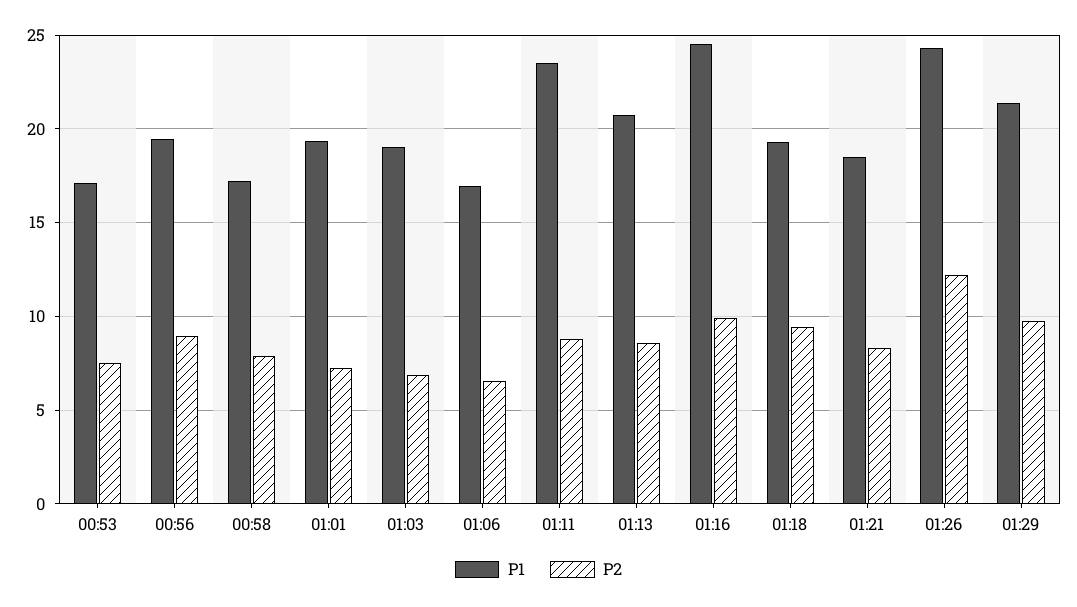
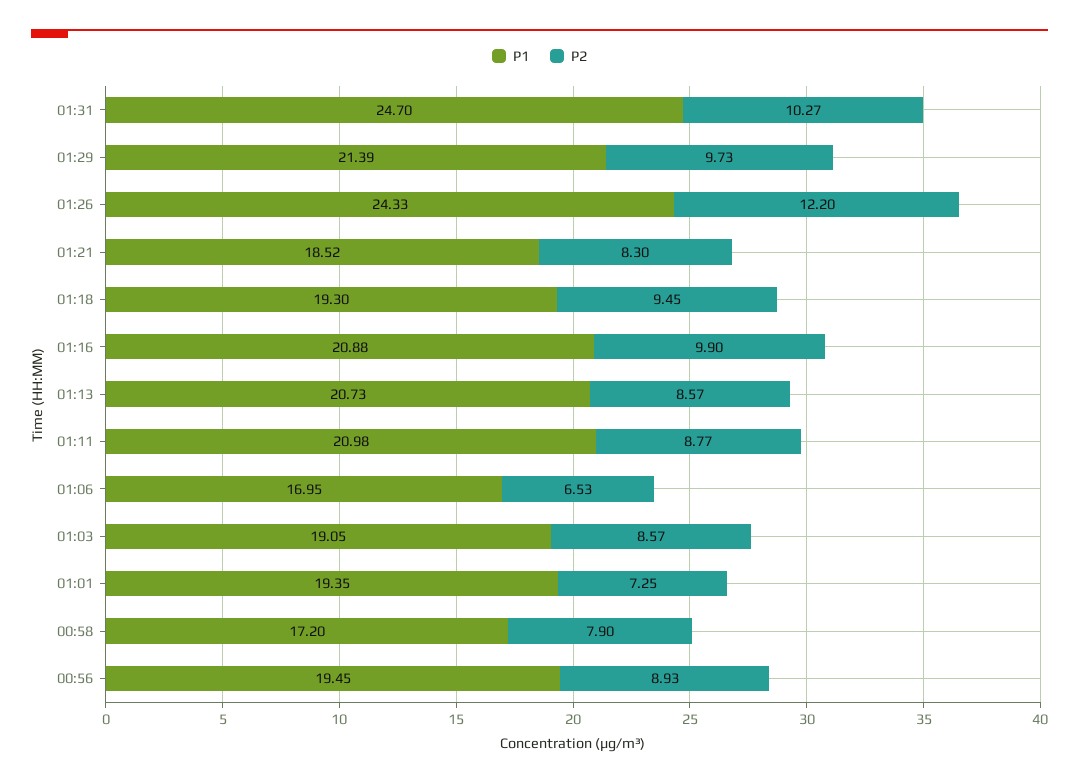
P1, 00:53: 17 -> none
P2, 00:53: 7.5 -> none
P2, 01:03: 7 -> 8.57
P1, 01:11: 23.5 -> 20.98
P1, 01:16: 24.5 -> 20.88
P1, 01:31: none -> 24.7
P2, 01:31: none -> 10.27

